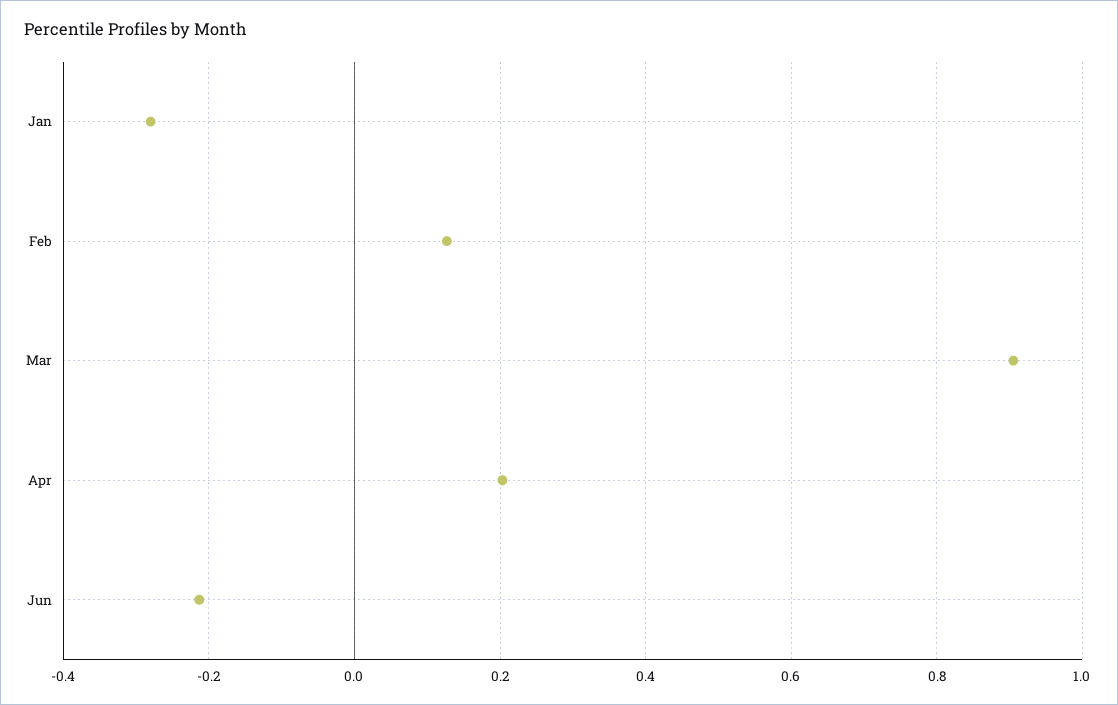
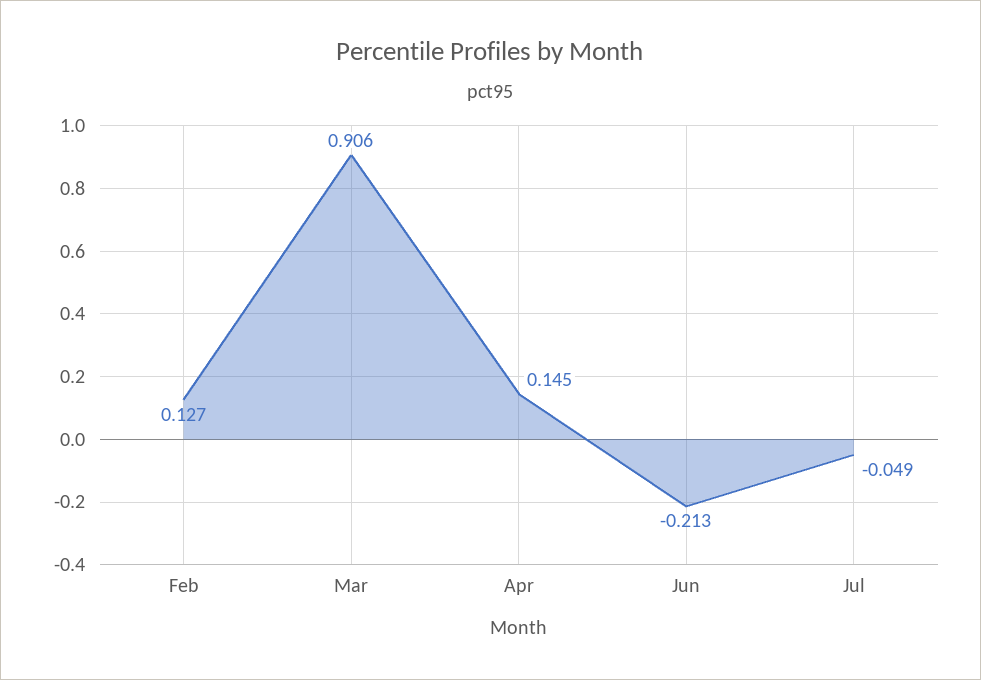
Jan: -0.28 -> none
Apr: 0.2 -> 0.145
Jul: none -> -0.049

